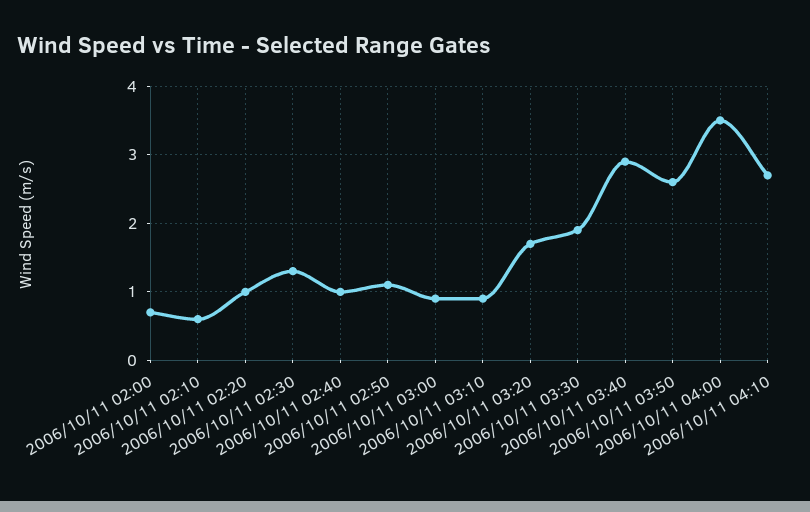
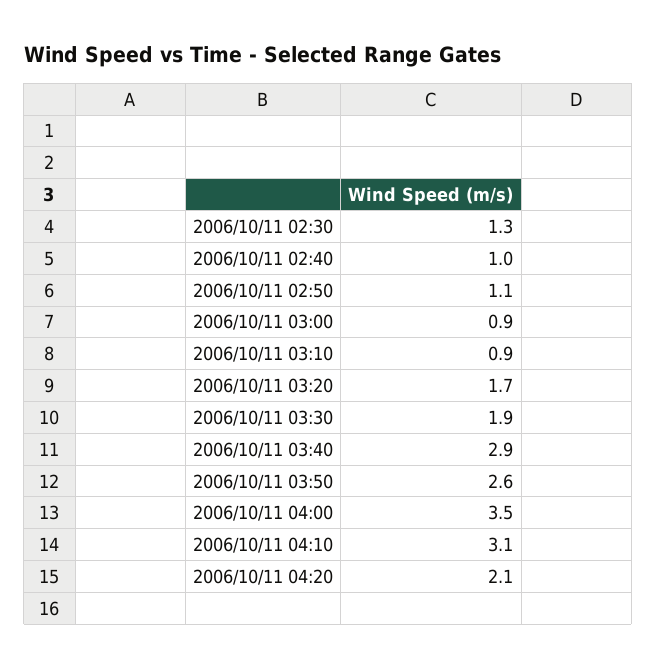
2006/10/11 02:00: 0.7 -> none
2006/10/11 02:10: 0.6 -> none
2006/10/11 02:20: 1 -> none
2006/10/11 04:10: 2.7 -> 3.1
2006/10/11 04:20: none -> 2.1

